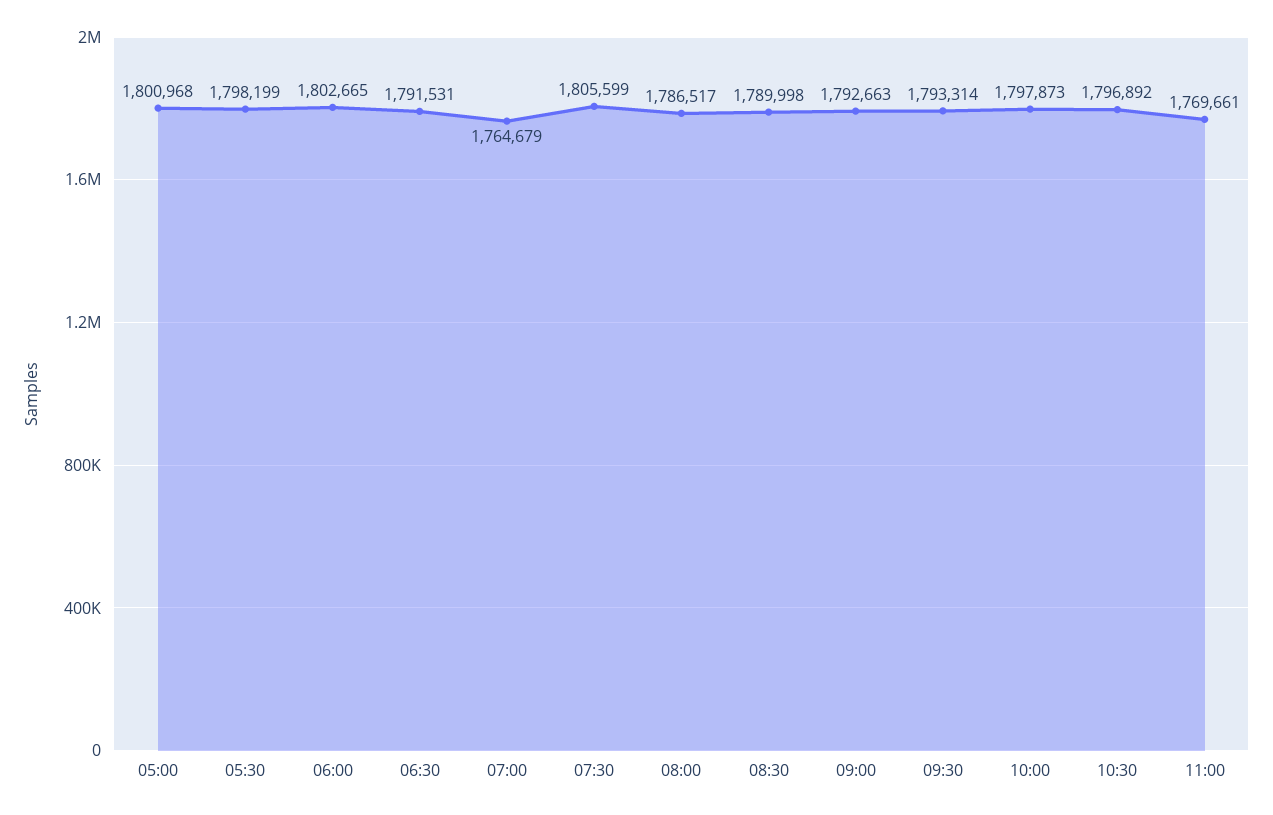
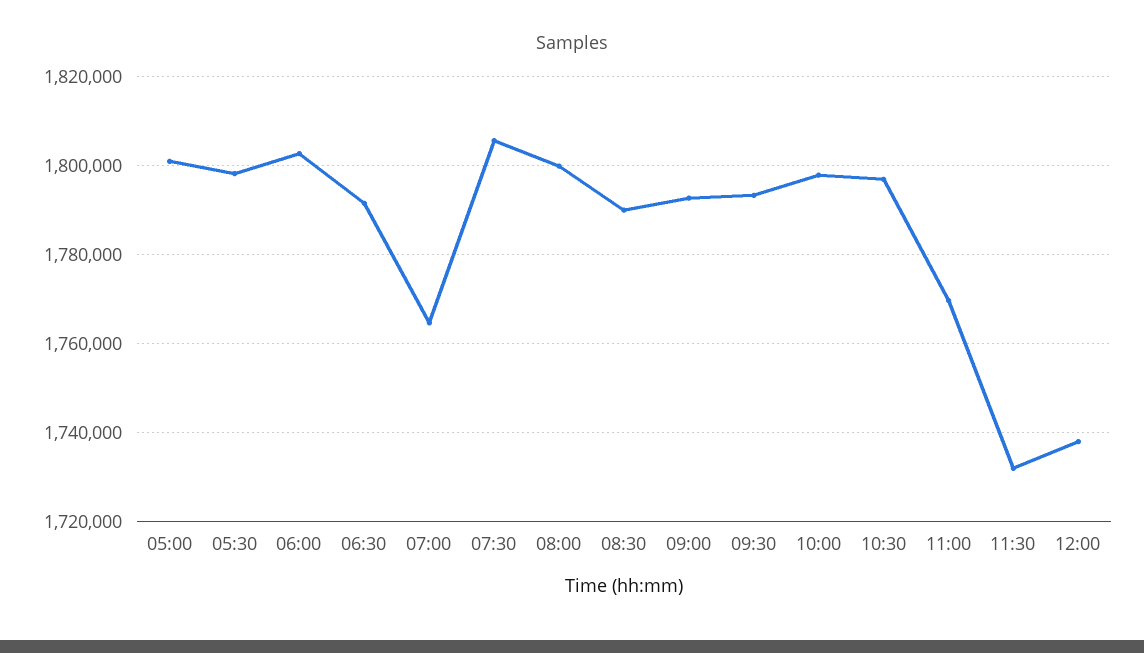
08:00: 1786517 -> 1800000
11:30: none -> 1732000
12:00: none -> 1738000

